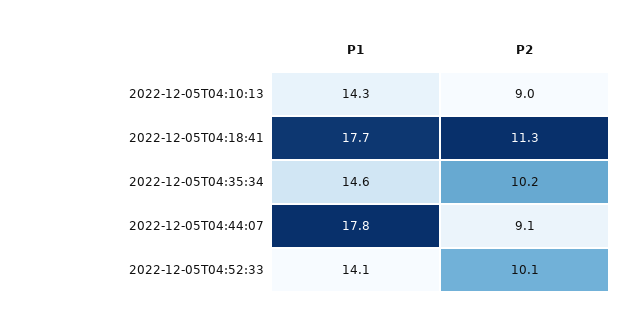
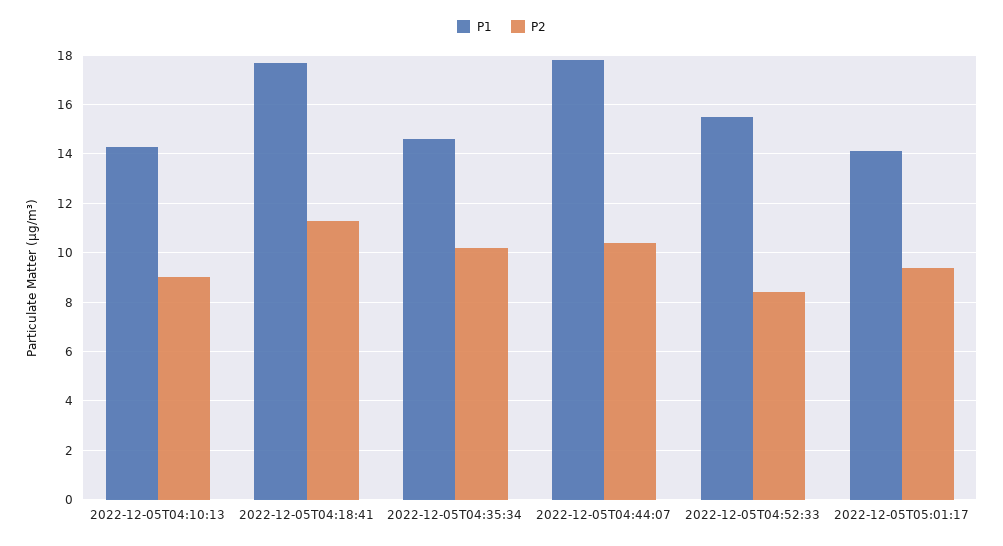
P2, 2022-12-05T04:44:07: 9.1 -> 10.5
P1, 2022-12-05T04:52:33: 14.1 -> 15.5
P2, 2022-12-05T04:52:33: 10.1 -> 8.5
P1, 2022-12-05T05:01:17: none -> 14
P2, 2022-12-05T05:01:17: none -> 9.5

